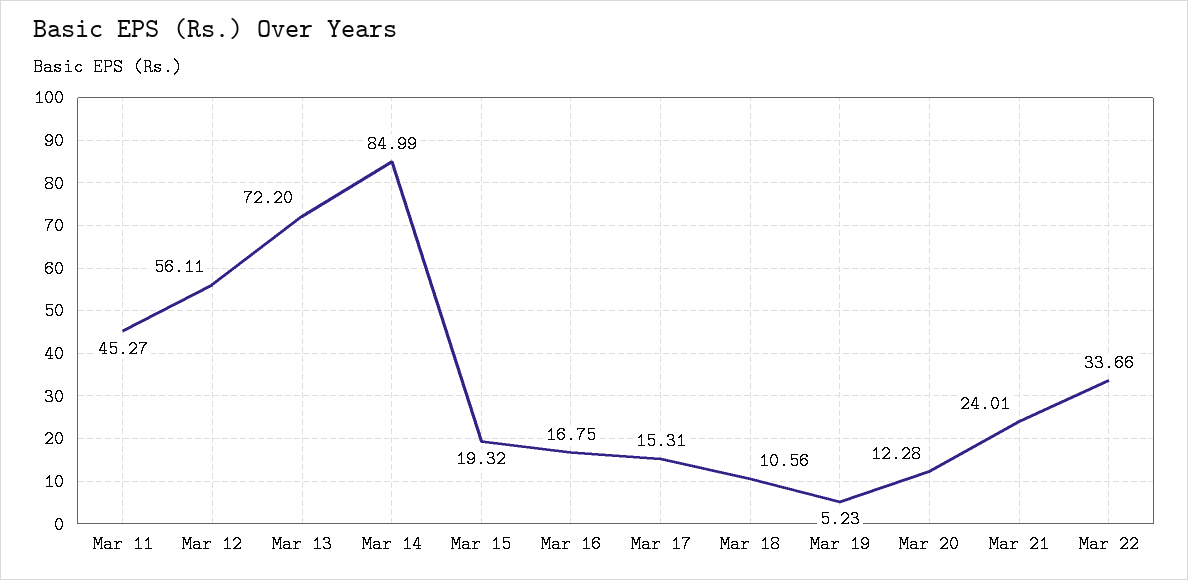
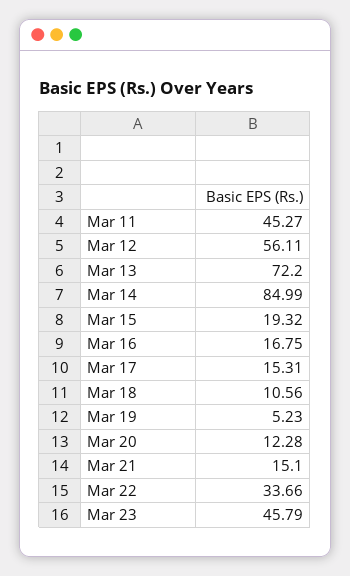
Mar 21: 24.01 -> 15.1
Mar 23: none -> 45.79

